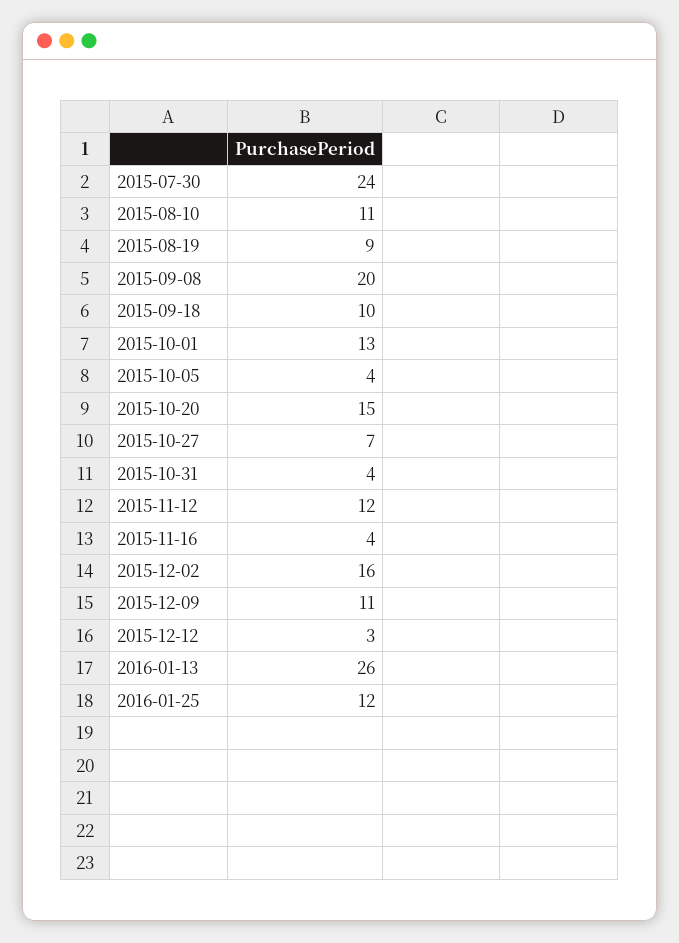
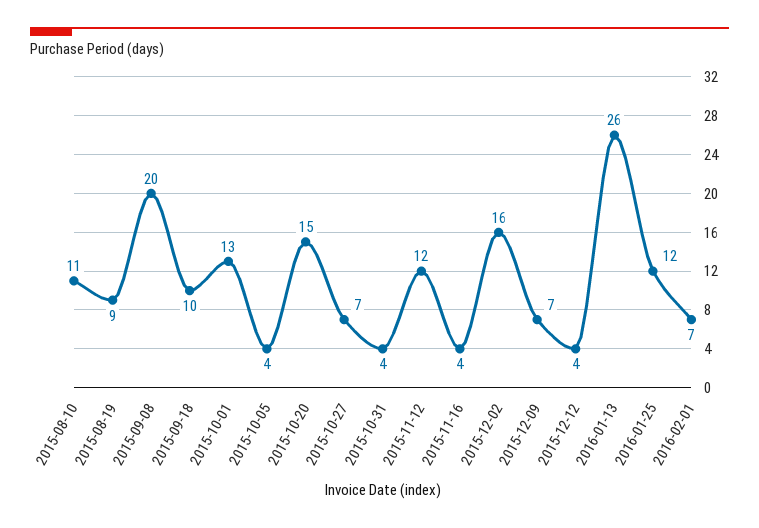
2015-07-30: 24 -> none
2015-12-09: 11 -> 7
2015-12-12: 3 -> 4
2016-02-01: none -> 7

